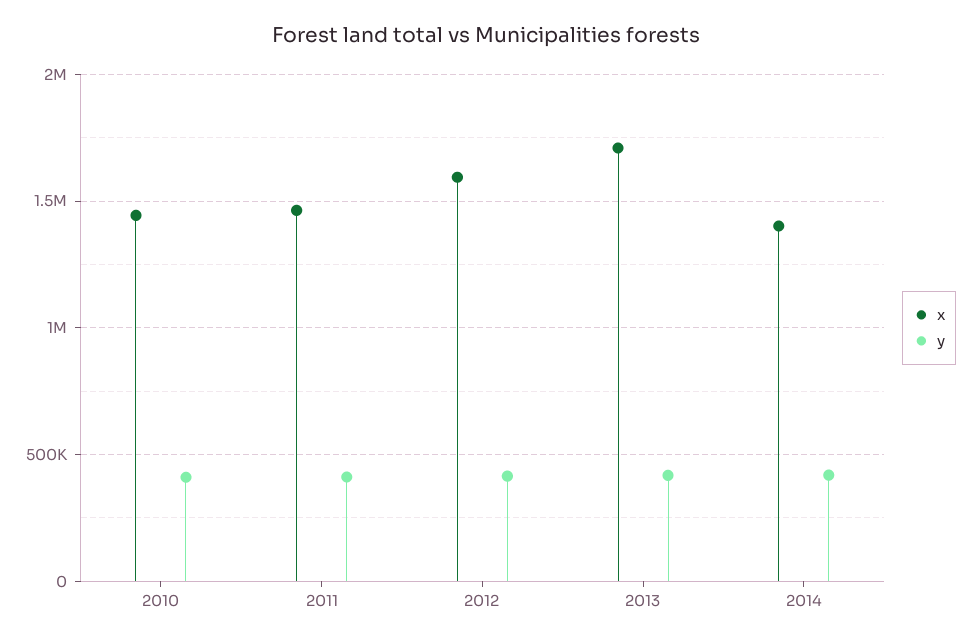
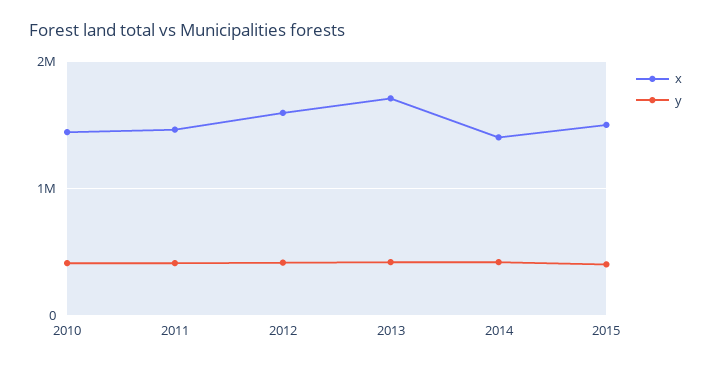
x, 2015: none -> 1500000
y, 2015: none -> 400000

